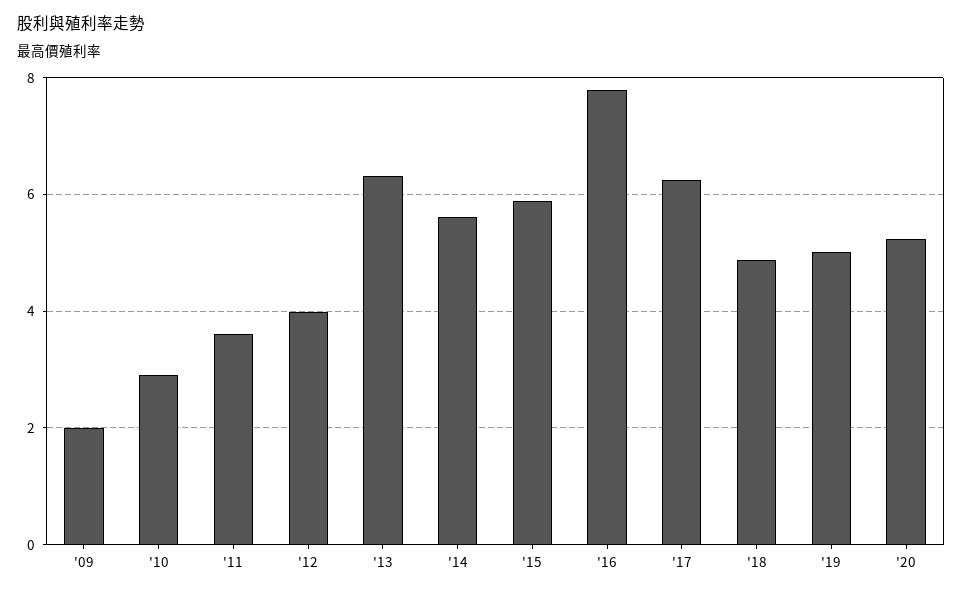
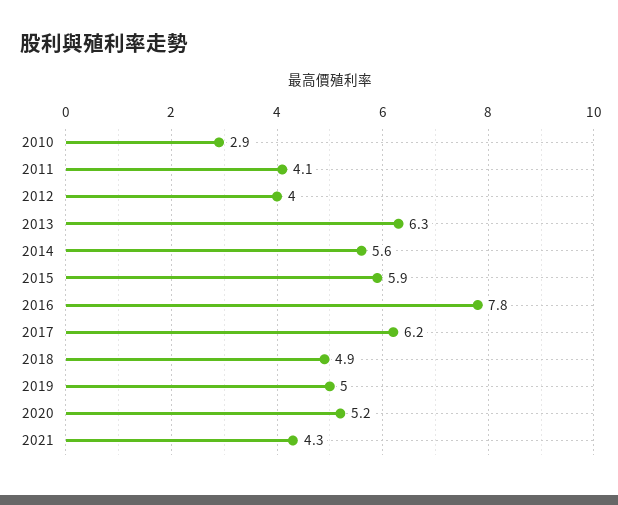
'09: 2 -> none
'11: 3.6 -> 4.1
2021: none -> 4.3

